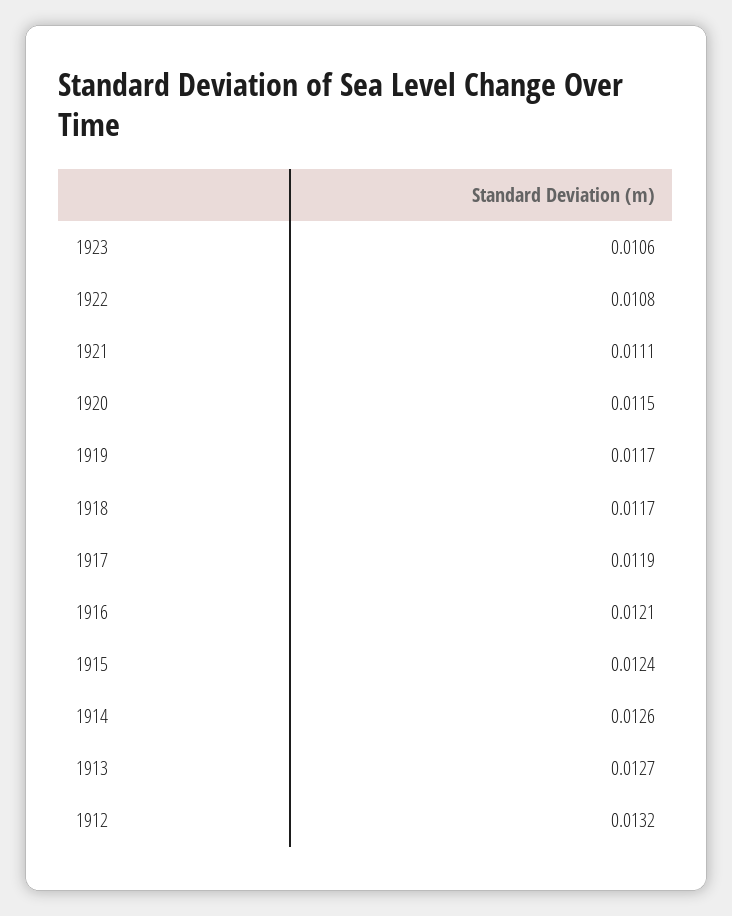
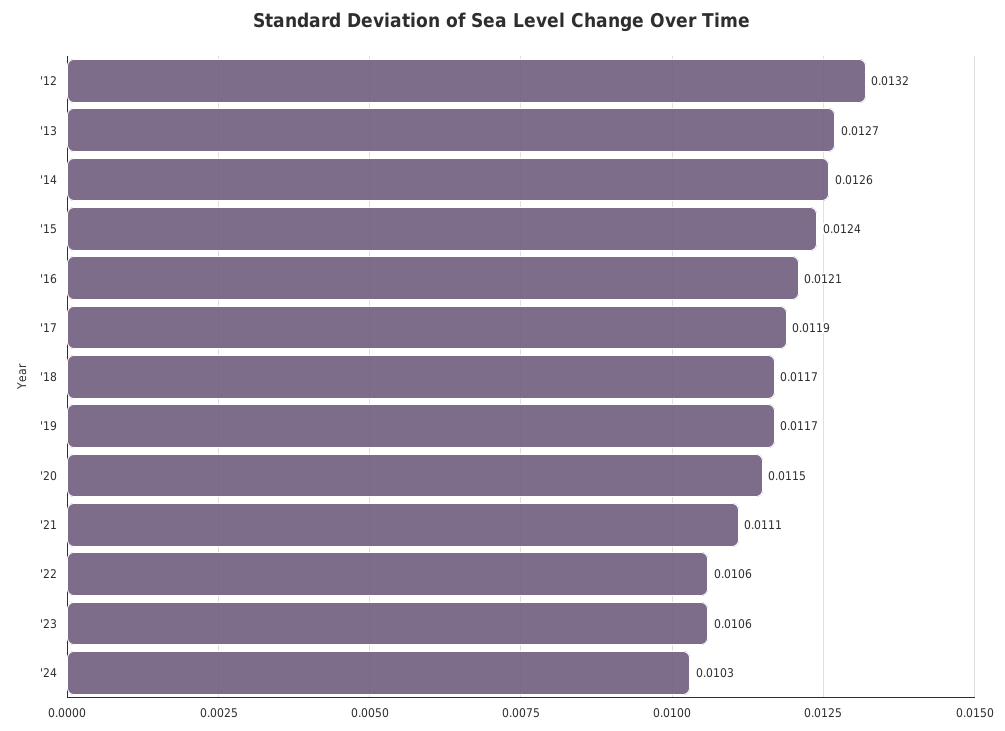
1922: 0.0108 -> 0.0106
'24: none -> 0.0103

